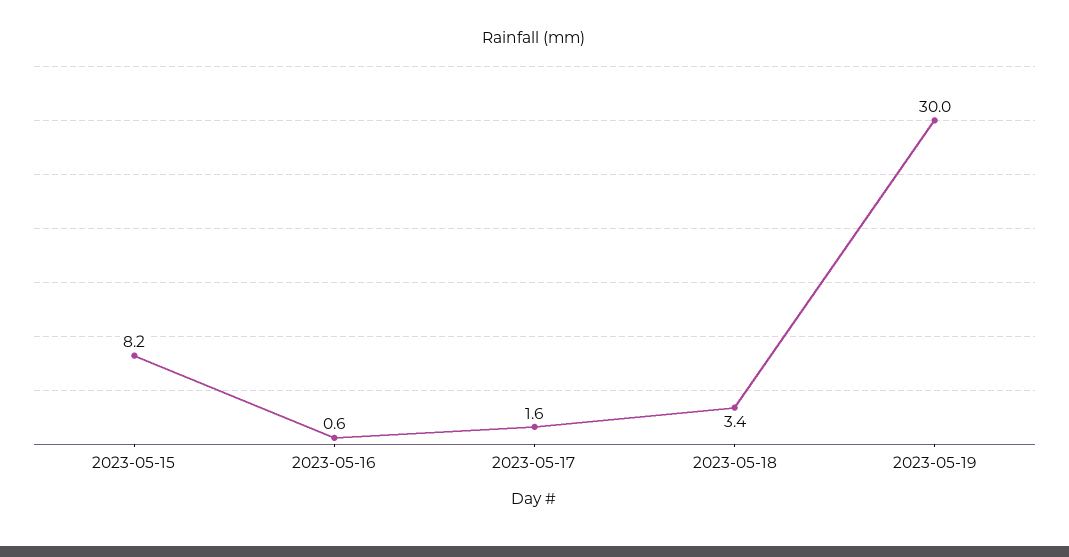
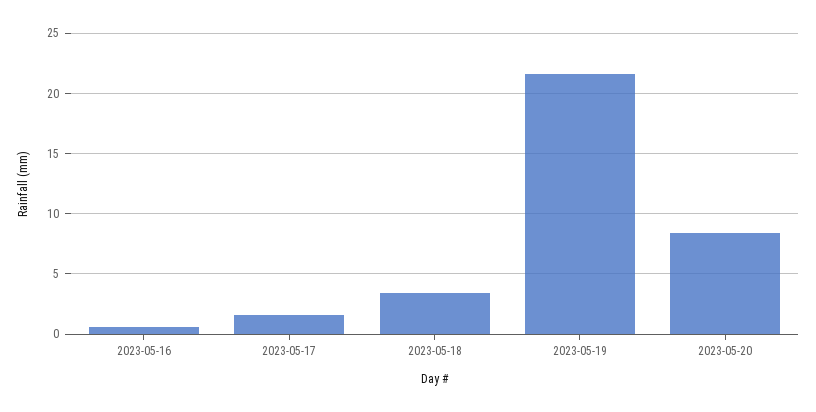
2023-05-15: 8.2 -> none
2023-05-19: 30 -> 21.5
2023-05-20: none -> 8.5

